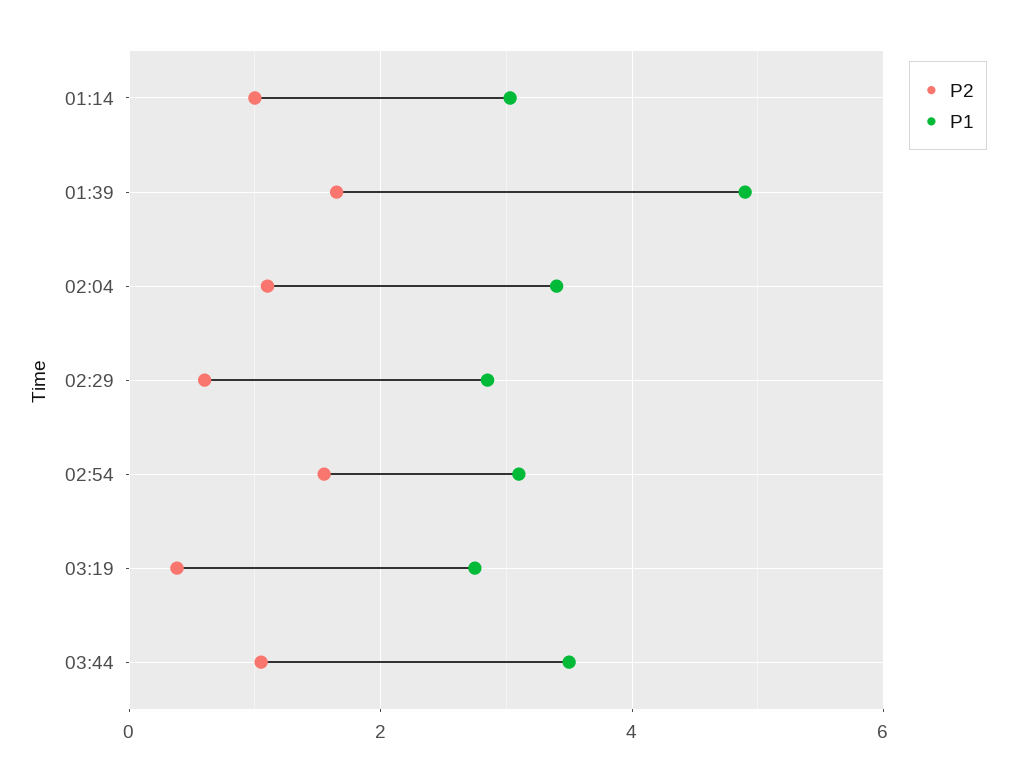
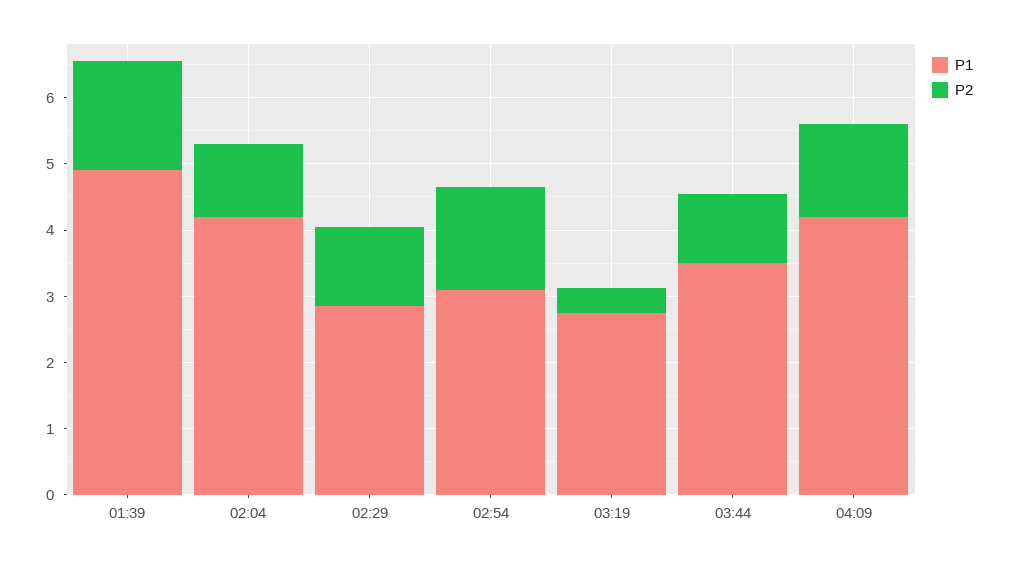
P2, 01:14: 1 -> none
P1, 01:14: 3 -> none
P1, 02:04: 3.4 -> 4.2
P2, 02:29: 0.6 -> 1.2
P1, 04:09: none -> 4.2
P2, 04:09: none -> 1.4

